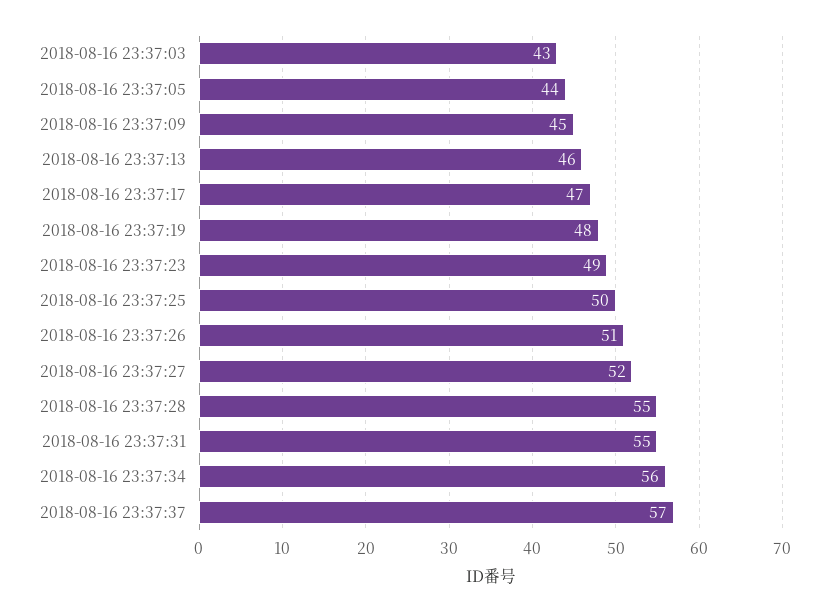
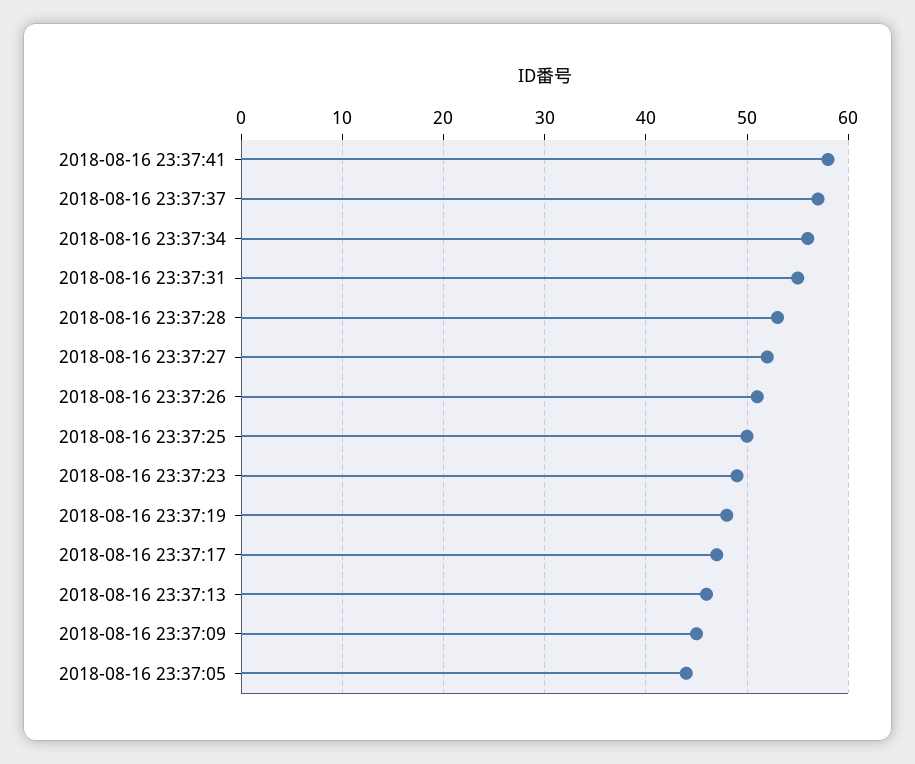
2018-08-16 23:37:03: 43 -> none
2018-08-16 23:37:28: 55 -> 53
2018-08-16 23:37:41: none -> 58

